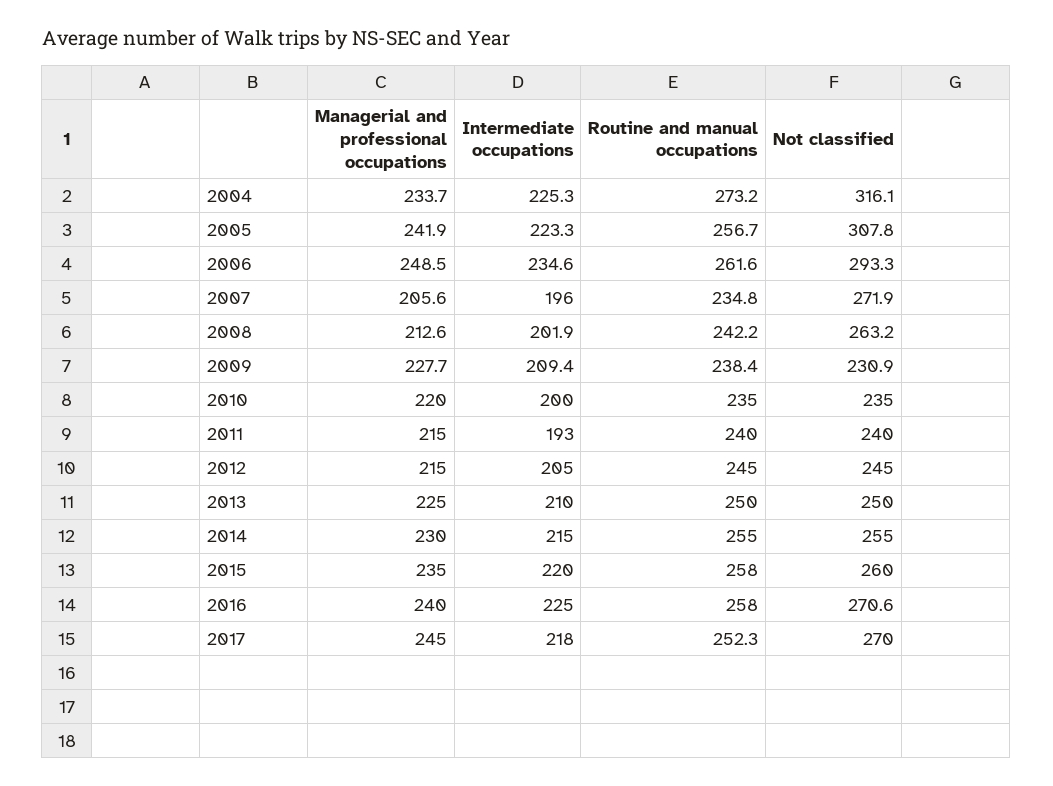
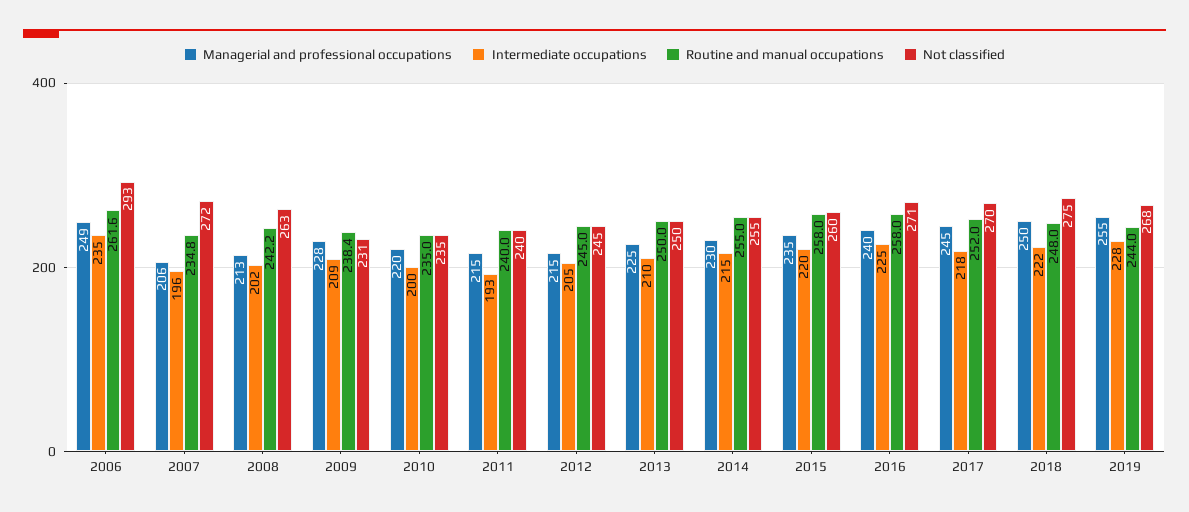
Managerial and professional occupations, 2004: 233.7 -> none
Intermediate occupations, 2004: 225.3 -> none
Routine and manual occupations, 2004: 273.2 -> none
Not classified, 2004: 316.1 -> none
Managerial and professional occupations, 2005: 241.9 -> none
Intermediate occupations, 2005: 223.3 -> none
Routine and manual occupations, 2005: 256.7 -> none
Not classified, 2005: 307.8 -> none
Routine and manual occupations, 2017: 252.3 -> 252
Managerial and professional occupations, 2018: none -> 250
Intermediate occupations, 2018: none -> 222
Routine and manual occupations, 2018: none -> 248
Not classified, 2018: none -> 275
Managerial and professional occupations, 2019: none -> 255
Intermediate occupations, 2019: none -> 228
Routine and manual occupations, 2019: none -> 244
Not classified, 2019: none -> 268

